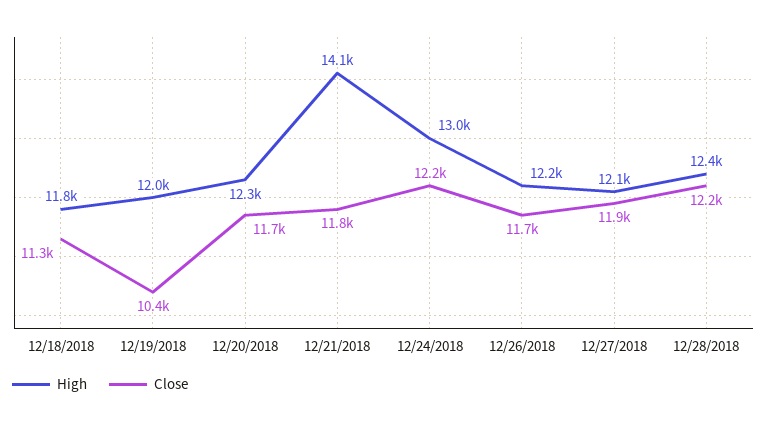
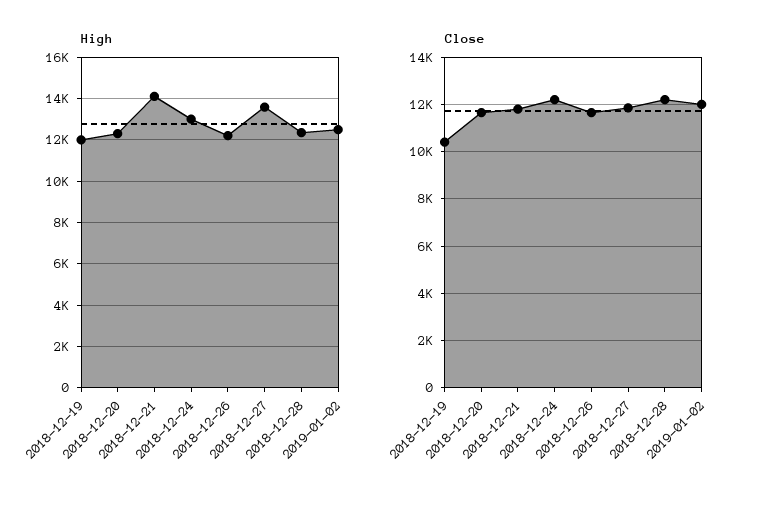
High, 12/18/2018: 11800 -> none
Close, 12/18/2018: 11300 -> none
High, 12/27/2018: 12100 -> 13500
High, 2019-01-02: none -> 12500
Close, 2019-01-02: none -> 12000

